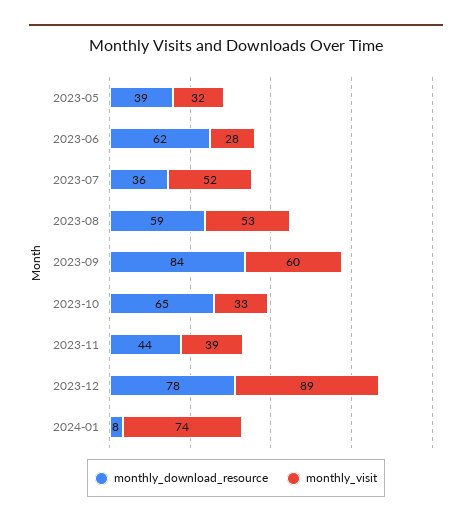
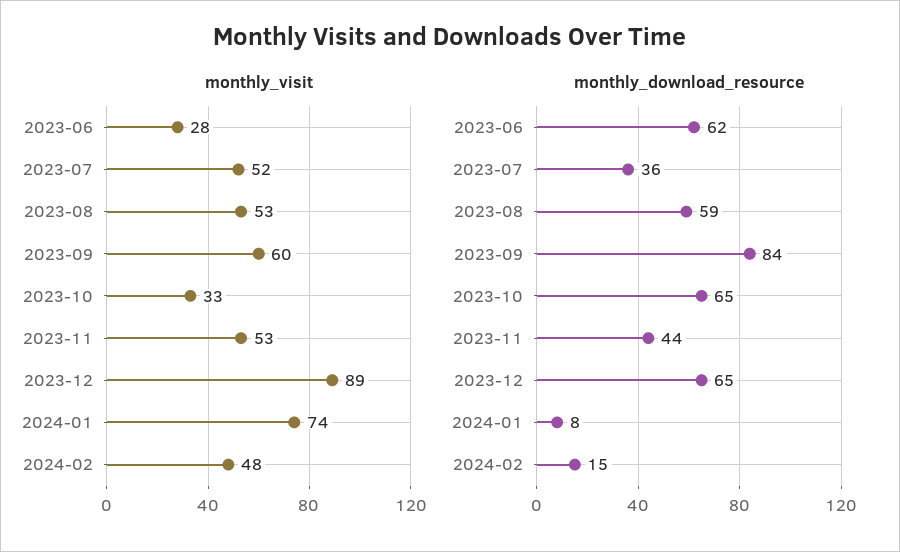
monthly_download_resource, 2023-05: 39 -> none
monthly_visit, 2023-05: 32 -> none
monthly_visit, 2023-11: 39 -> 53
monthly_download_resource, 2023-12: 78 -> 65
monthly_visit, 2024-02: none -> 48
monthly_download_resource, 2024-02: none -> 15

